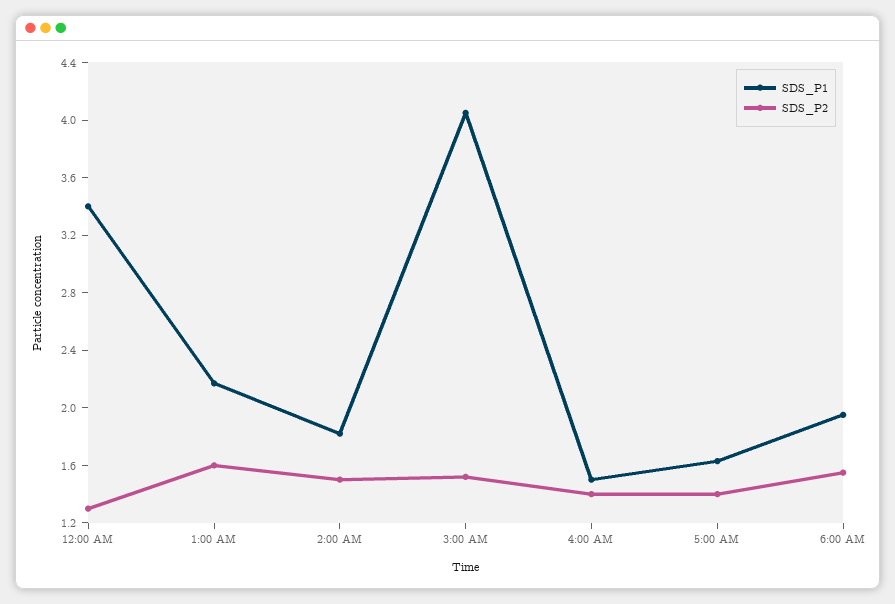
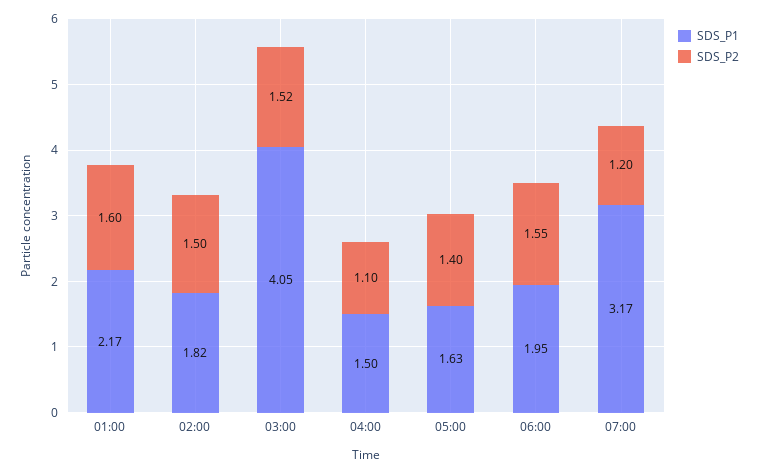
SDS_P1, 12:00 AM: 3.4 -> none
SDS_P2, 12:00 AM: 1.3 -> none
SDS_P2, 4:00 AM: 1.4 -> 1.1
SDS_P1, 07:00: none -> 3.17
SDS_P2, 07:00: none -> 1.2

